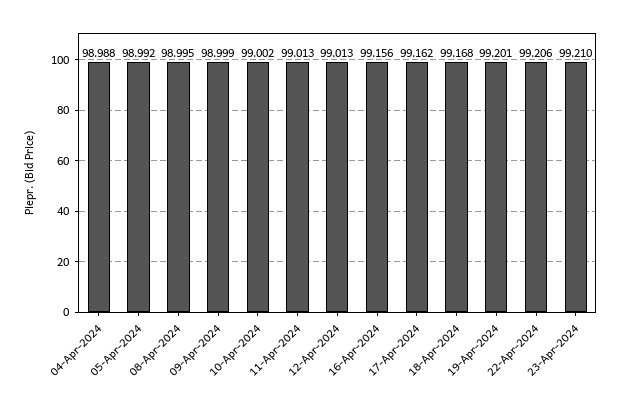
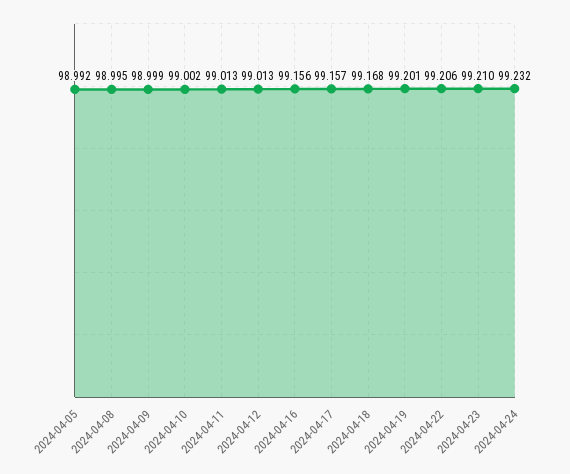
04-Apr-2024: 98.988 -> none
17-Apr-2024: 99.162 -> 99.157
2024-04-24: none -> 99.232

